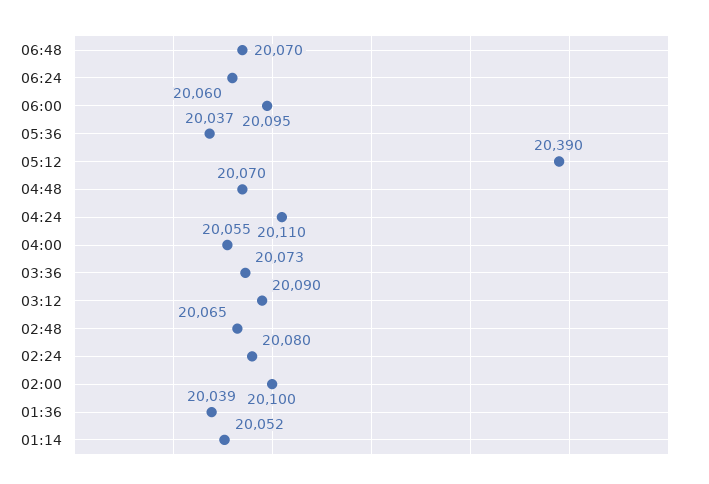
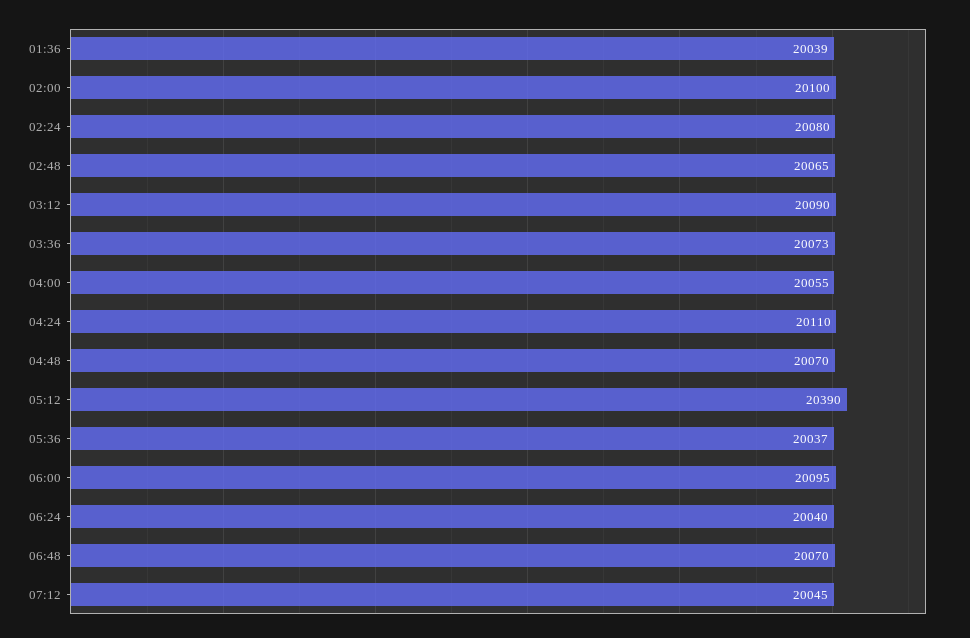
06:24: 20060 -> 20040
01:14: 20052 -> none
07:12: none -> 20045

